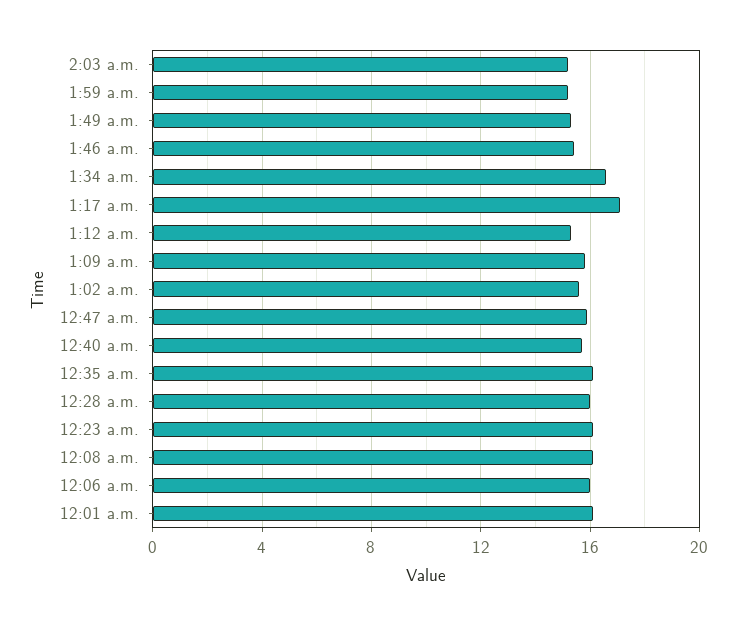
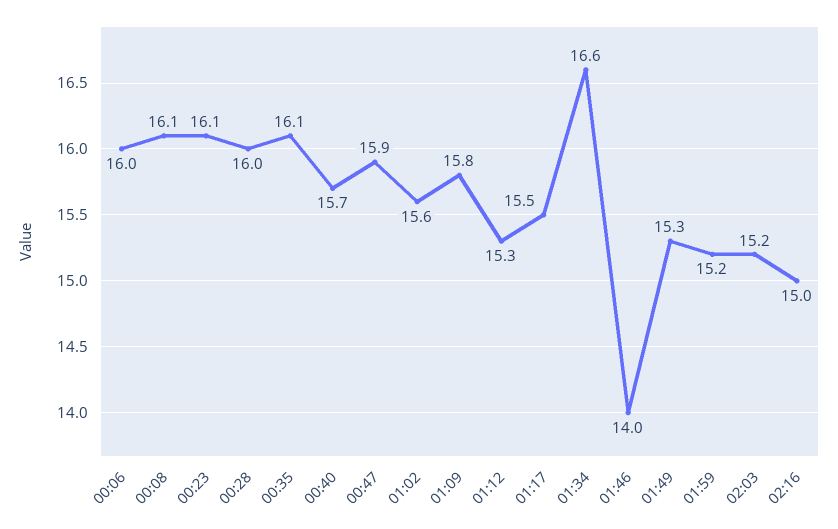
1:46 a.m.: 15.5 -> 14
1:17 a.m.: 17 -> 15.5
12:01 a.m.: 16 -> none
02:16: none -> 15

